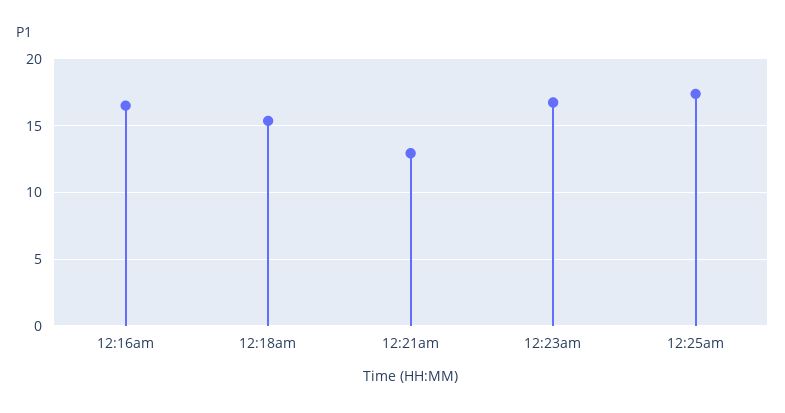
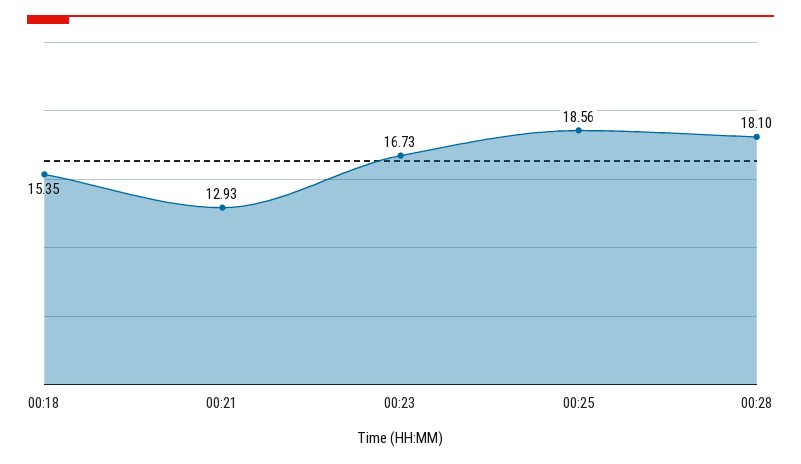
12:16am: 16.5 -> none
12:25am: 17.5 -> 18.56
00:28: none -> 18.1

